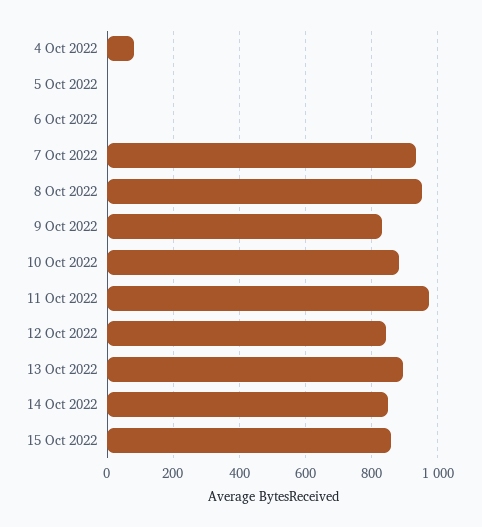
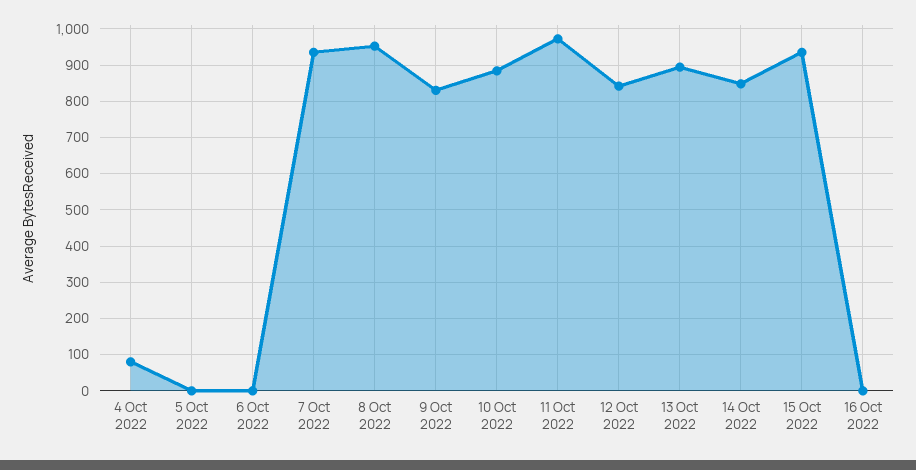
15 Oct 2022: 860 -> 940
16 Oct 2022: none -> 0

